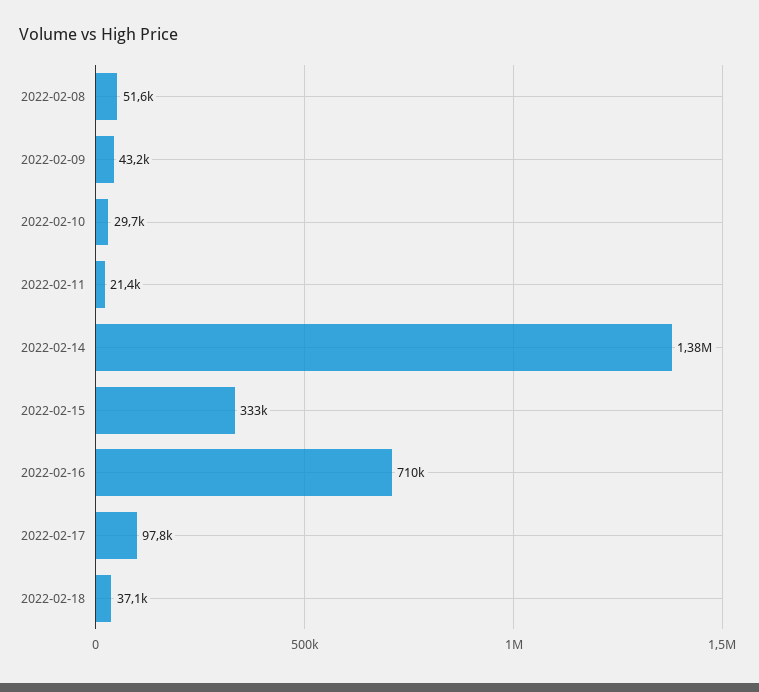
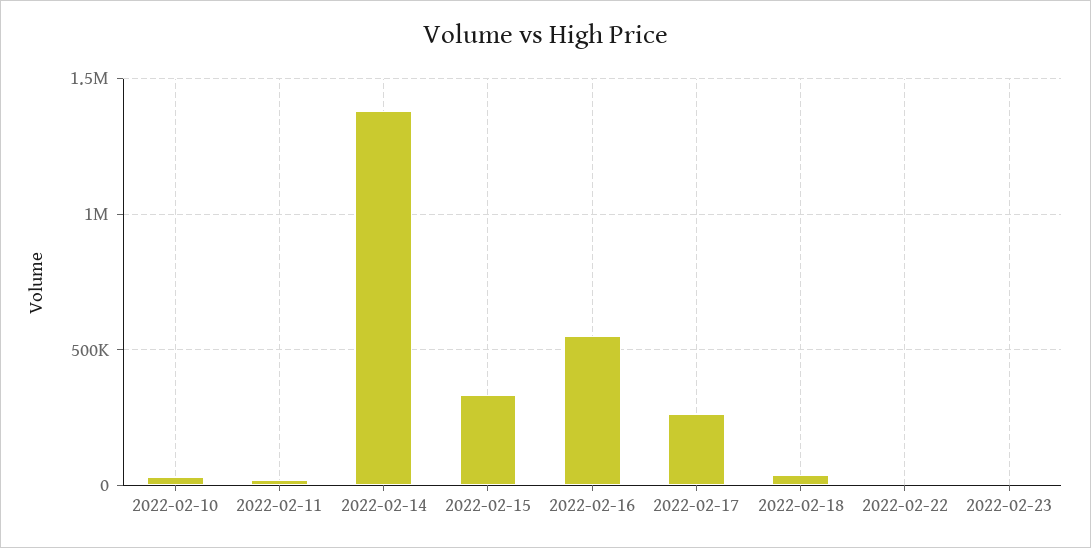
2022-02-08: 51600 -> none
2022-02-09: 43200 -> none
2022-02-16: 710000 -> 550000
2022-02-17: 97800 -> 250000
2022-02-22: none -> 0
2022-02-23: none -> 0

